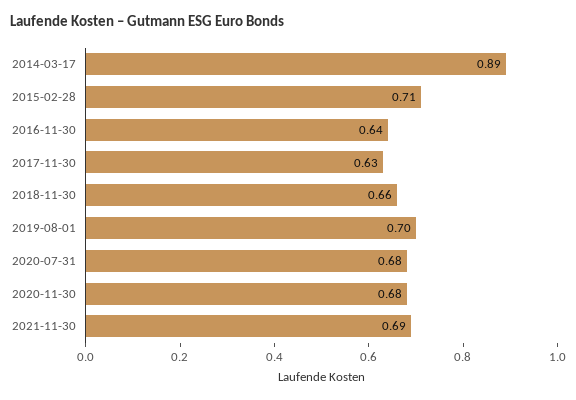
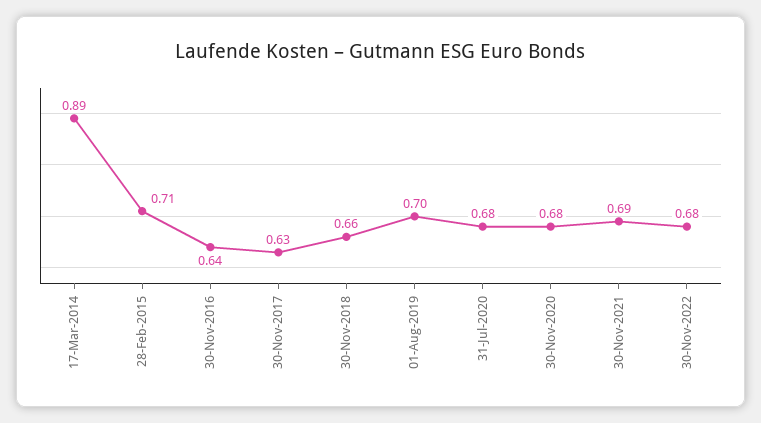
30-Nov-2022: none -> 0.68

